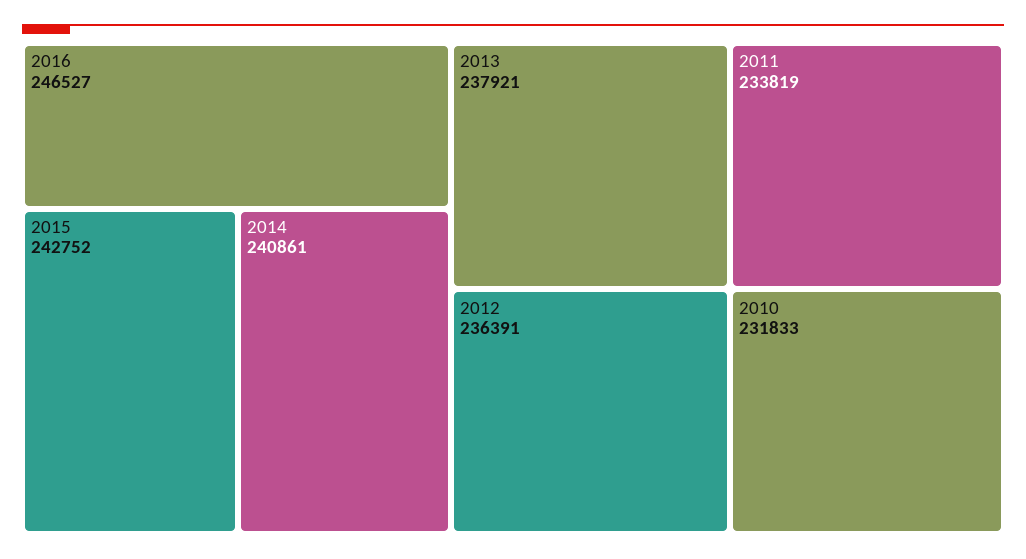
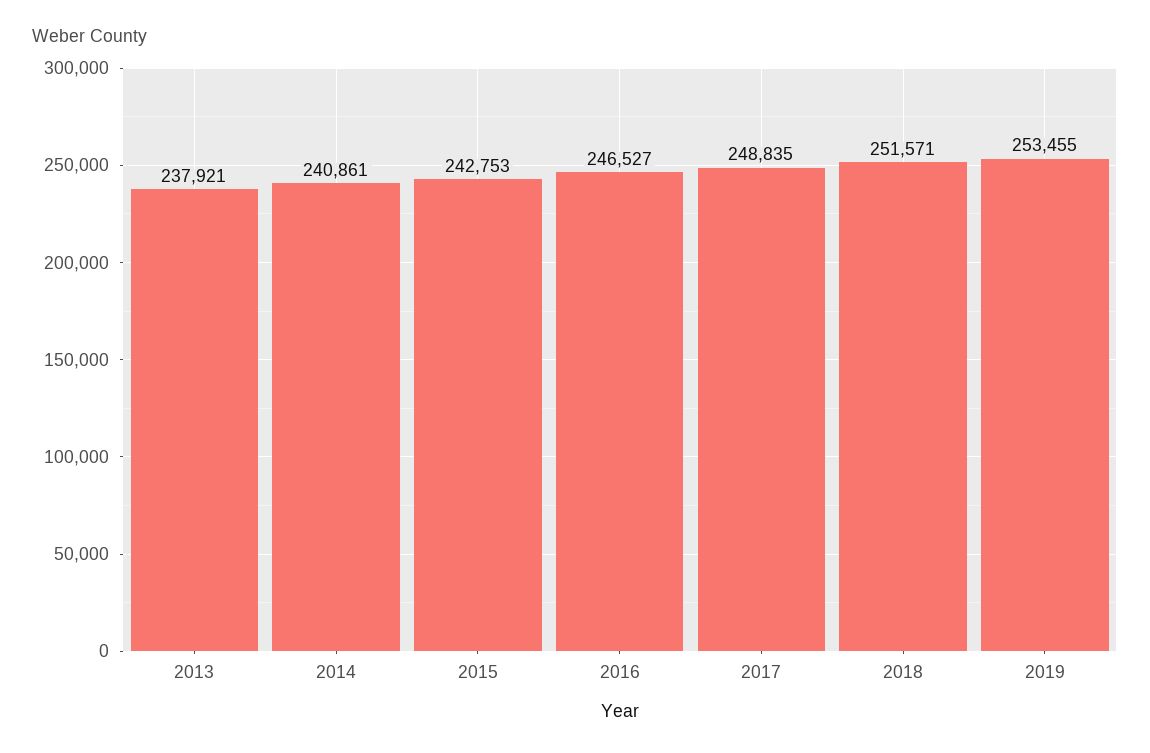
2015: 242752 -> 242753
2012: 236391 -> none
2011: 233819 -> none
2010: 231833 -> none
2017: none -> 248835
2018: none -> 251571
2019: none -> 253455

